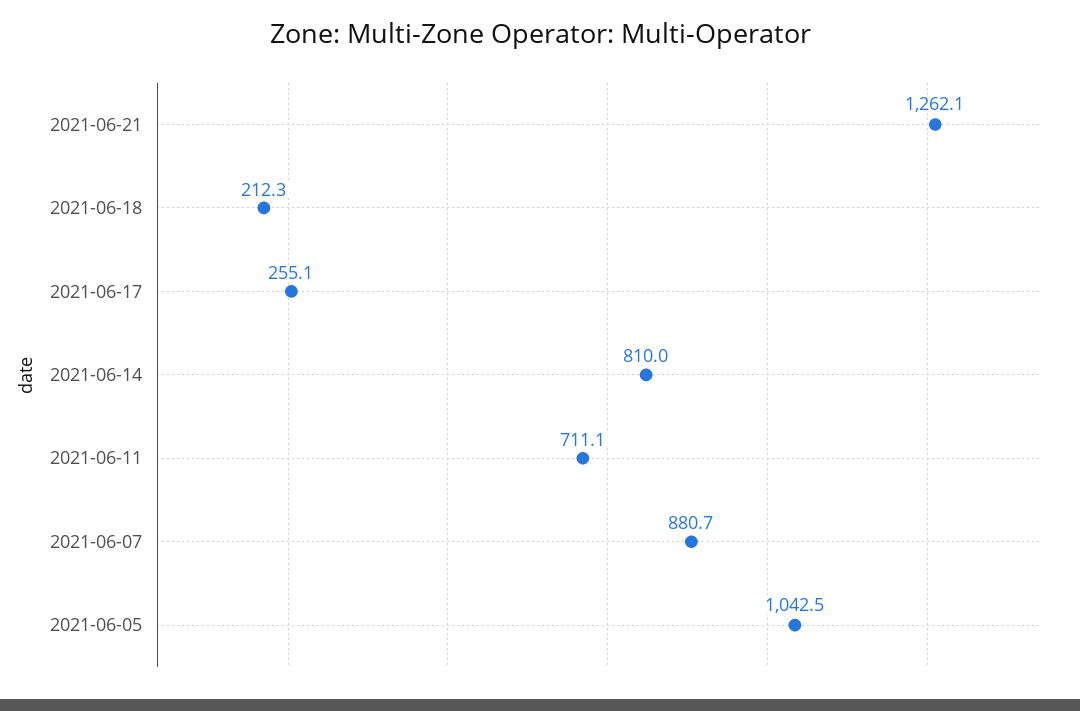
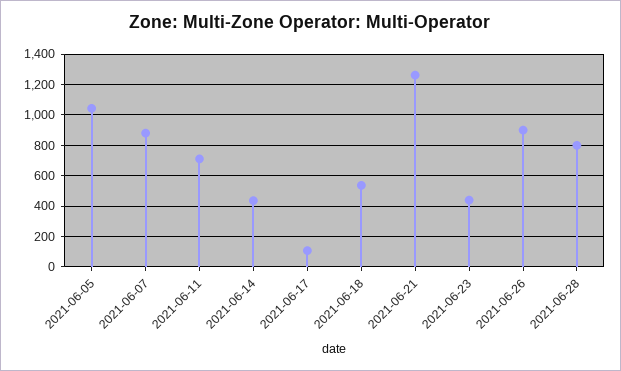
2021-06-18: 212.3 -> 550
2021-06-17: 255.1 -> 100
2021-06-14: 810 -> 450
2021-06-23: none -> 450
2021-06-26: none -> 900
2021-06-28: none -> 800

